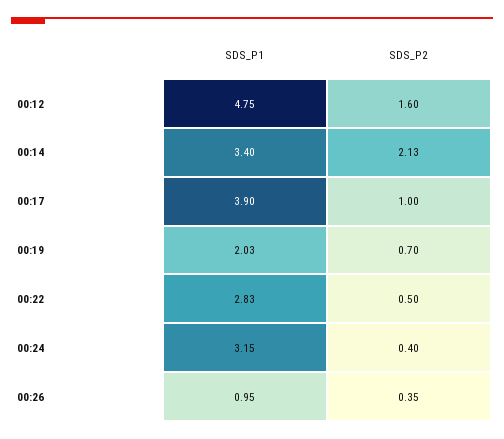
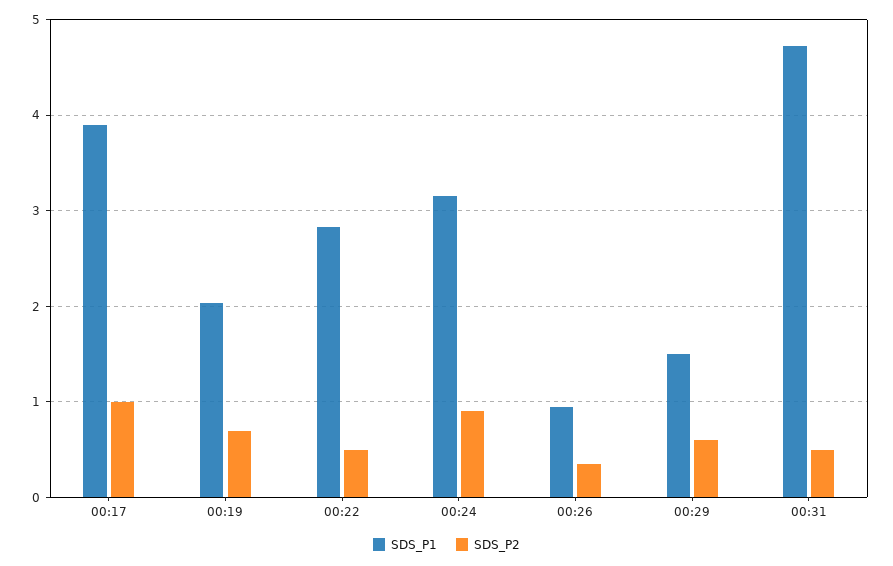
SDS_P1, 00:12: 4.75 -> none
SDS_P2, 00:12: 1.6 -> none
SDS_P1, 00:14: 3.4 -> none
SDS_P2, 00:14: 2.13 -> none
SDS_P2, 00:24: 0.4 -> 0.9
SDS_P1, 00:29: none -> 1.5
SDS_P2, 00:29: none -> 0.6
SDS_P1, 00:31: none -> 4.7
SDS_P2, 00:31: none -> 0.5

